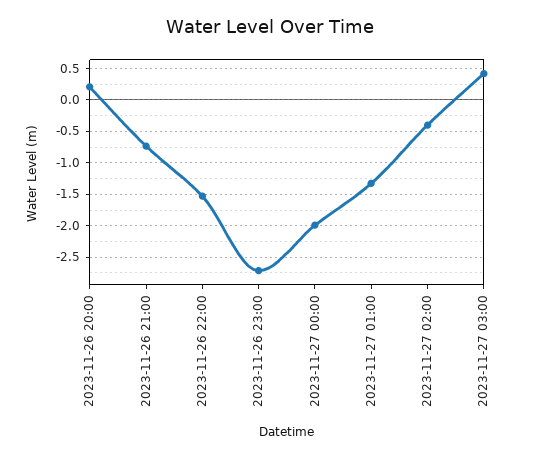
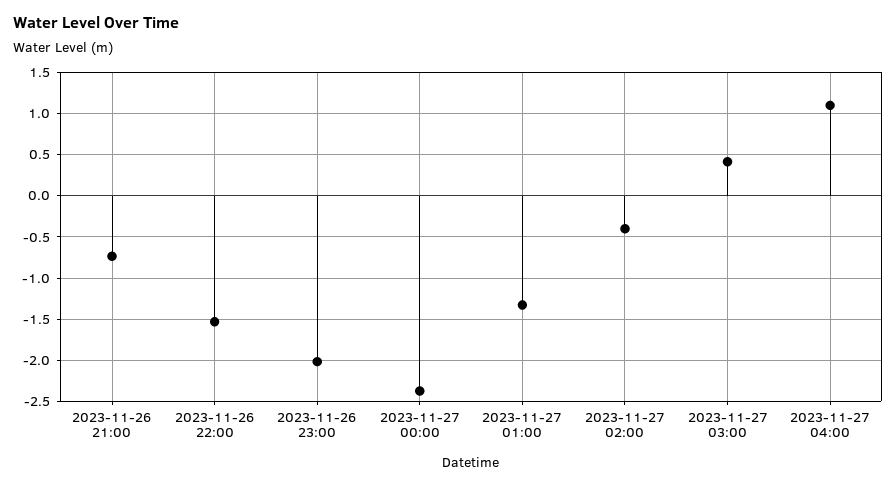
2023-11-26 20:00: 0.2 -> none
2023-11-26 23:00: -2.7 -> -2
2023-11-27 00:00: -2 -> -2.4
2023-11-27 04:00: none -> 1.1

